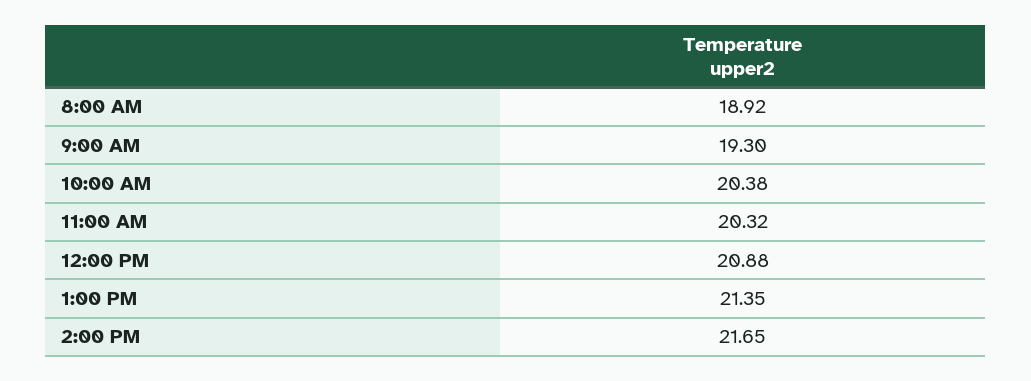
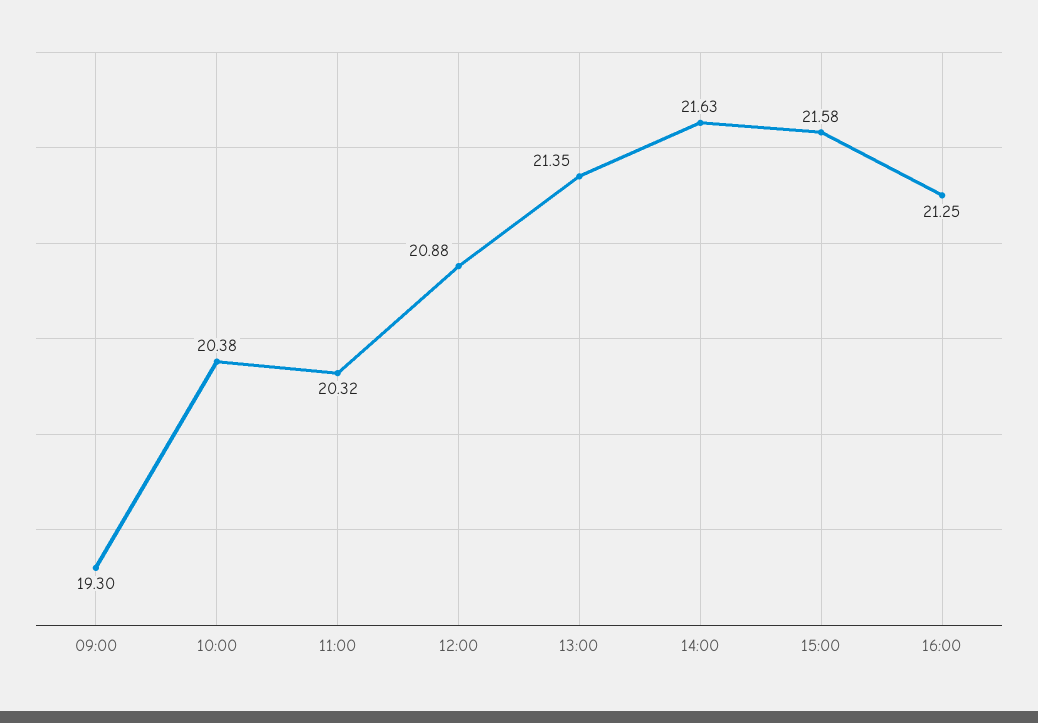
8:00 AM: 18.92 -> none
2:00 PM: 21.65 -> 21.63
15:00: none -> 21.58
16:00: none -> 21.25

